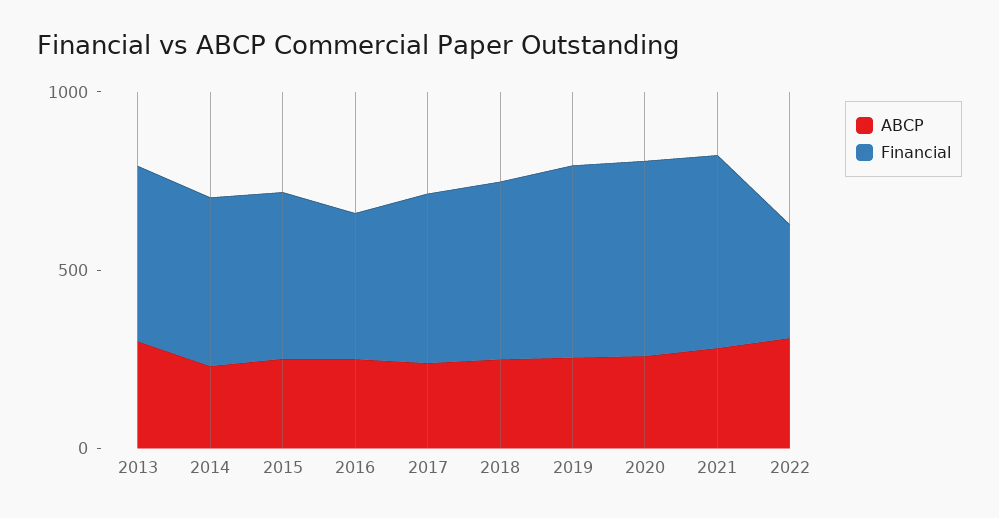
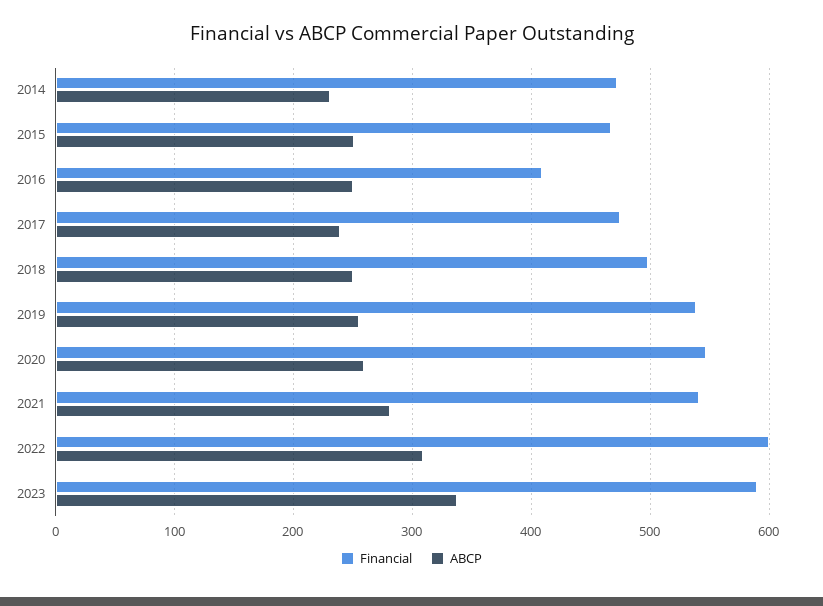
ABCP, 2013: 300 -> none
Financial, 2013: 500 -> none
Financial, 2022: 300 -> 600
Financial, 2023: none -> 590
ABCP, 2023: none -> 340

